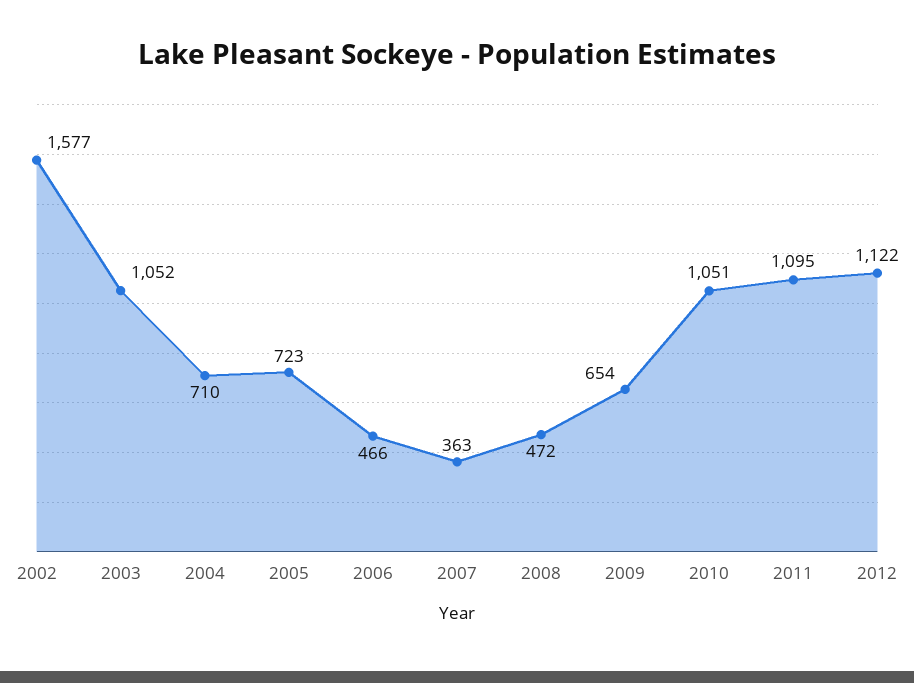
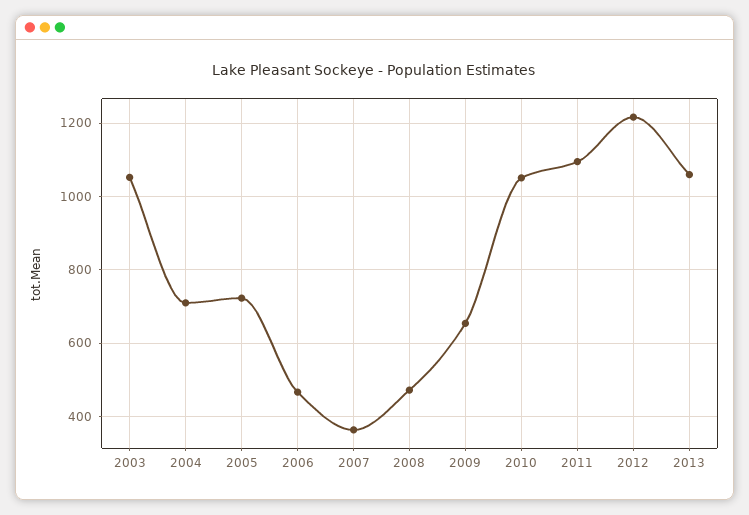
2002: 1577 -> none
2012: 1122 -> 1220
2013: none -> 1060

